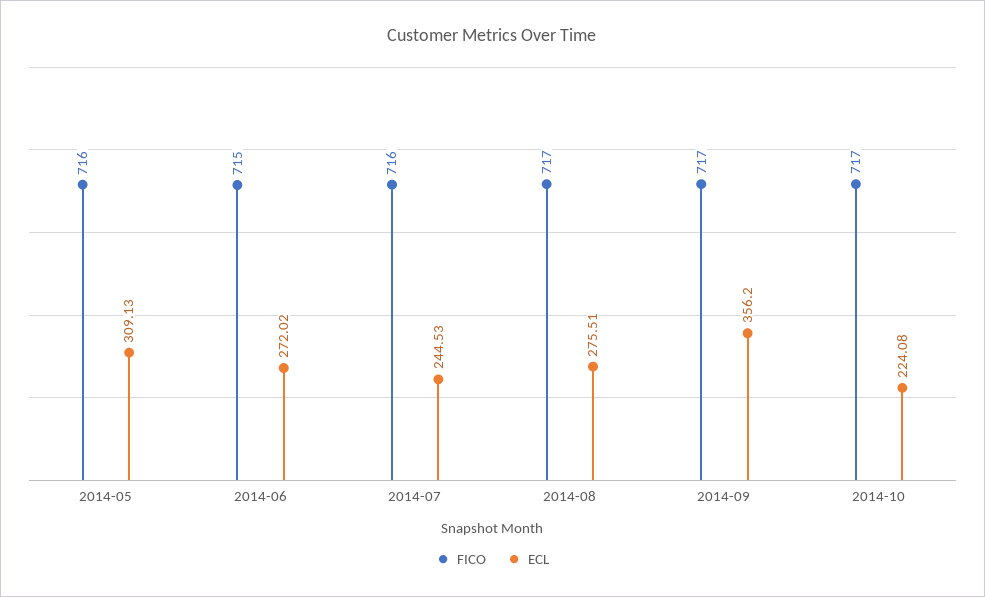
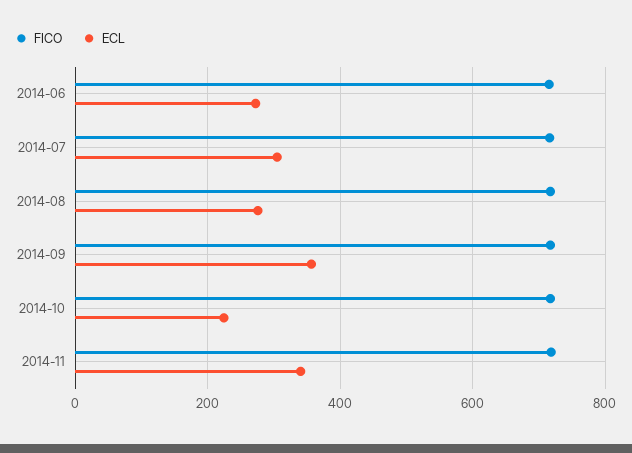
FICO, 2014-05: 716 -> none
ECL, 2014-05: 309.13 -> none
ECL, 2014-07: 244.53 -> 300
FICO, 2014-11: none -> 720
ECL, 2014-11: none -> 340

